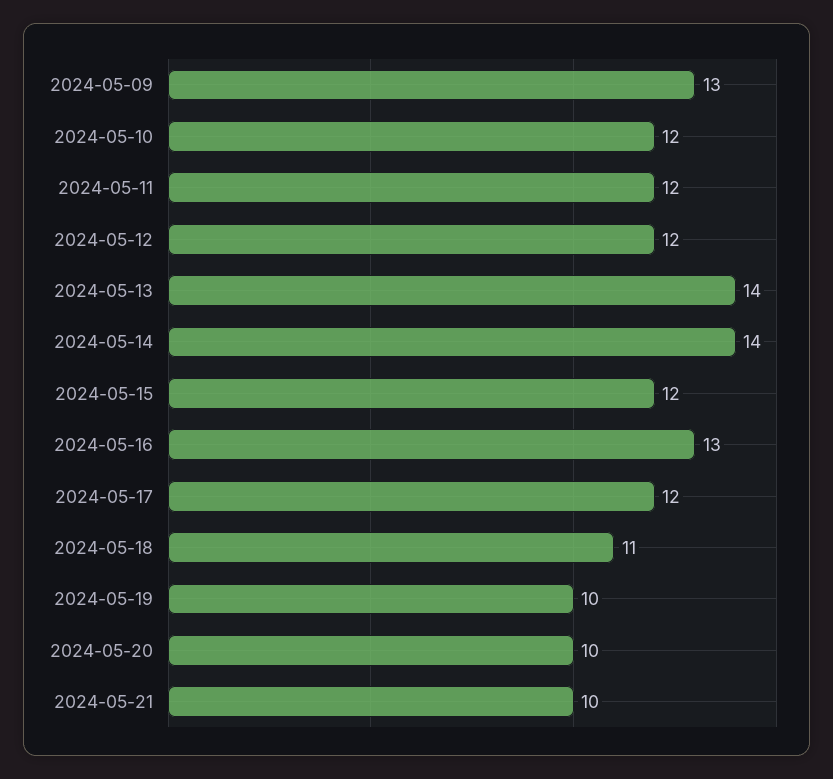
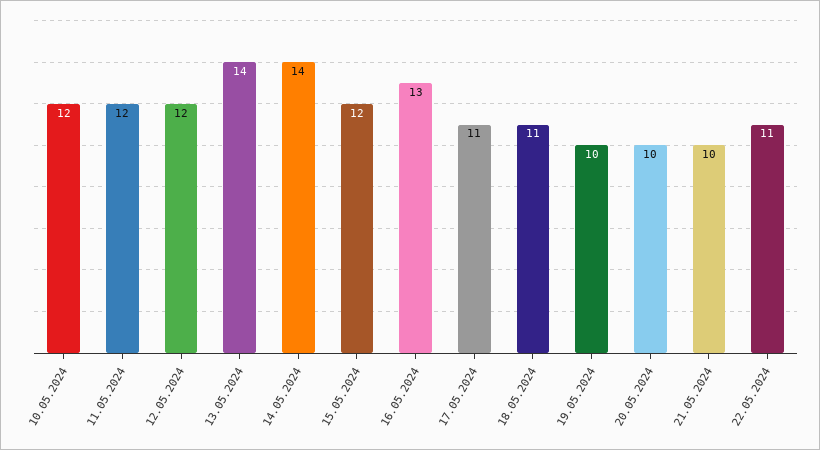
2024-05-09: 13 -> none
2024-05-17: 12 -> 11
22.05.2024: none -> 11

